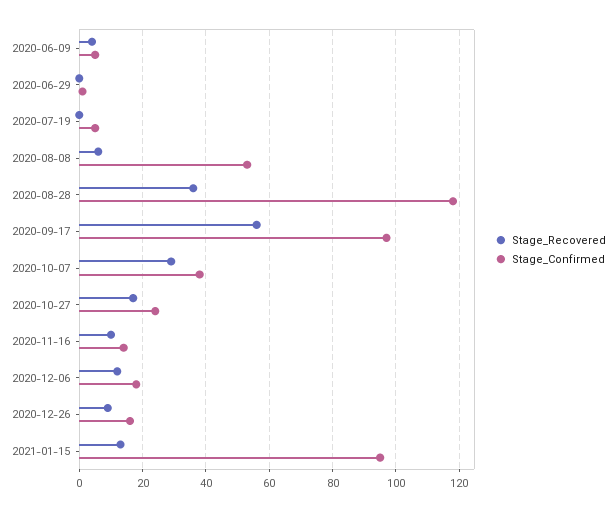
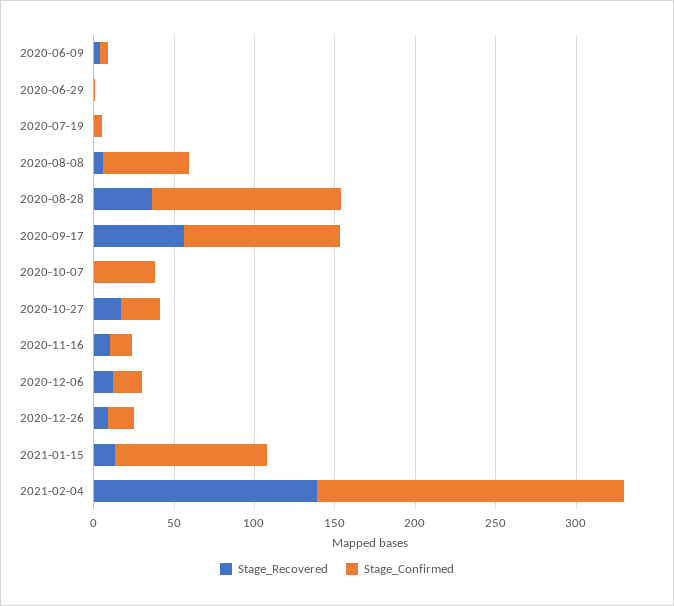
Stage_Recovered, 2020-10-07: 30 -> 0
Stage_Recovered, 2021-02-04: none -> 140
Stage_Confirmed, 2021-02-04: none -> 190

